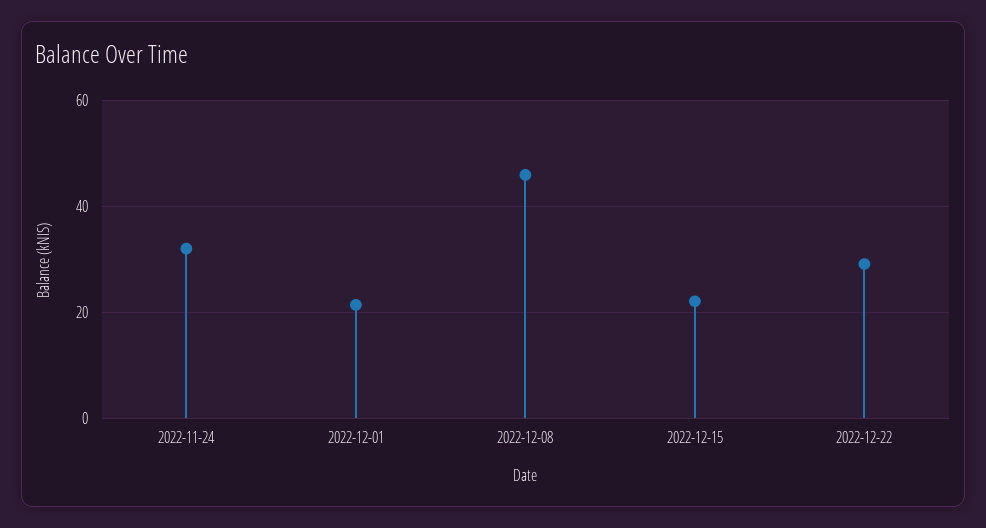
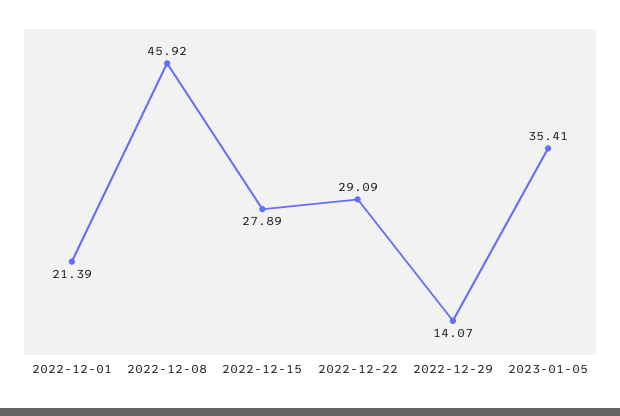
2022-11-24: 32 -> none
2022-12-15: 22 -> 27.89
2022-12-29: none -> 14.07
2023-01-05: none -> 35.41

